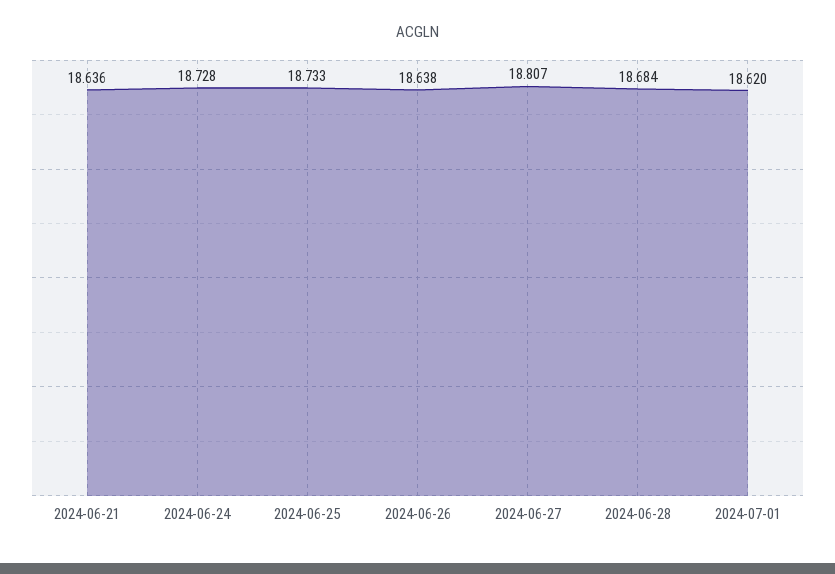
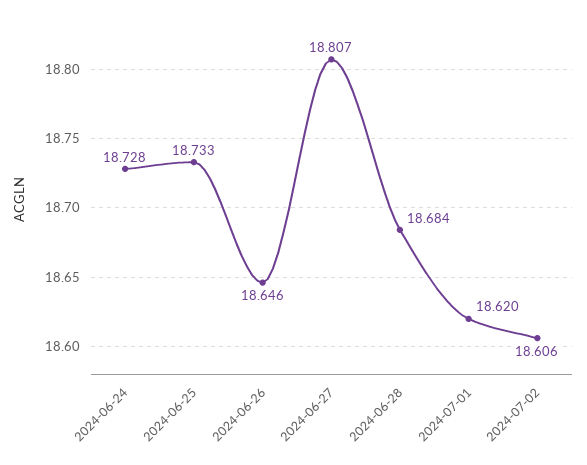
2024-06-21: 18.636 -> none
2024-06-26: 18.638 -> 18.646
2024-07-02: none -> 18.606

